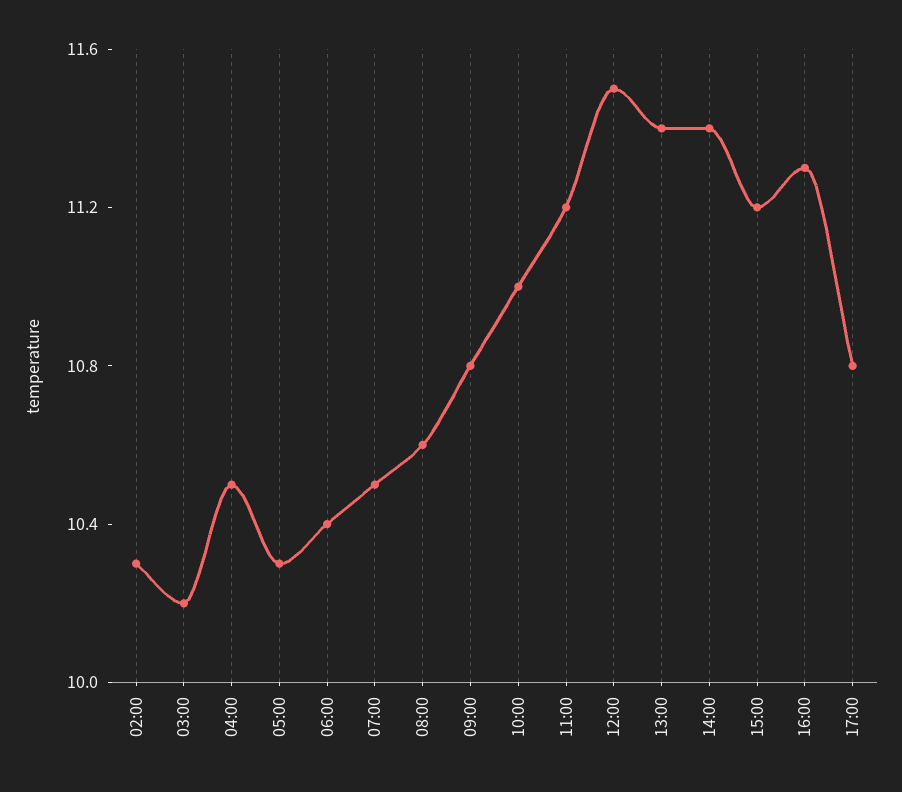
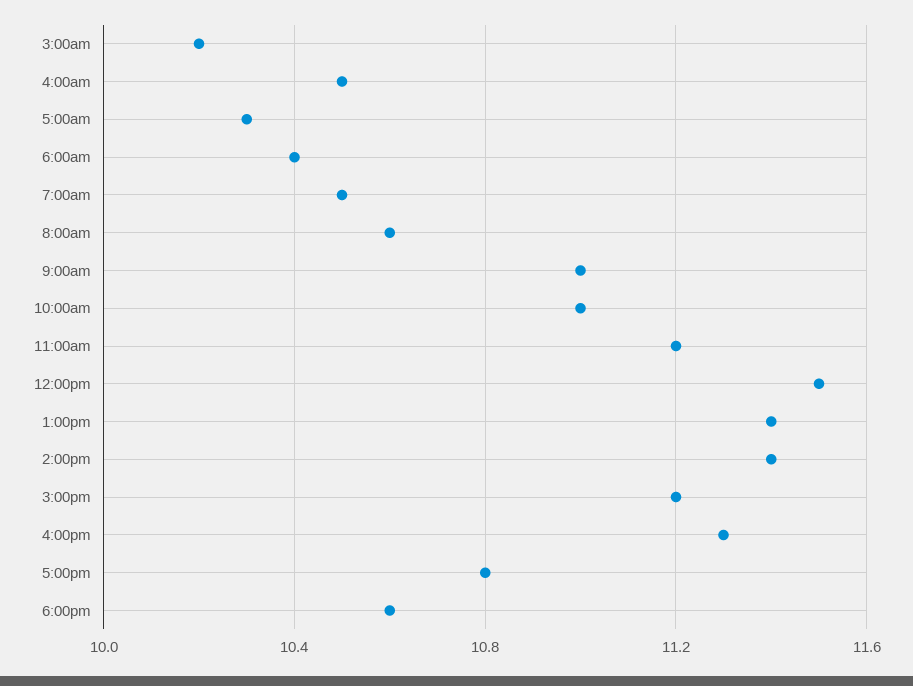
02:00: 10.3 -> none
09:00: 10.8 -> 11
6:00pm: none -> 10.6

